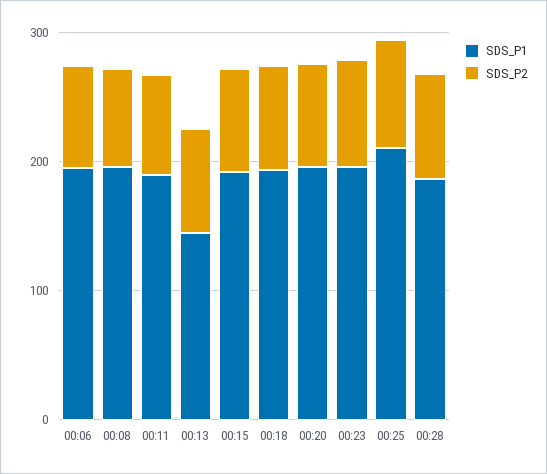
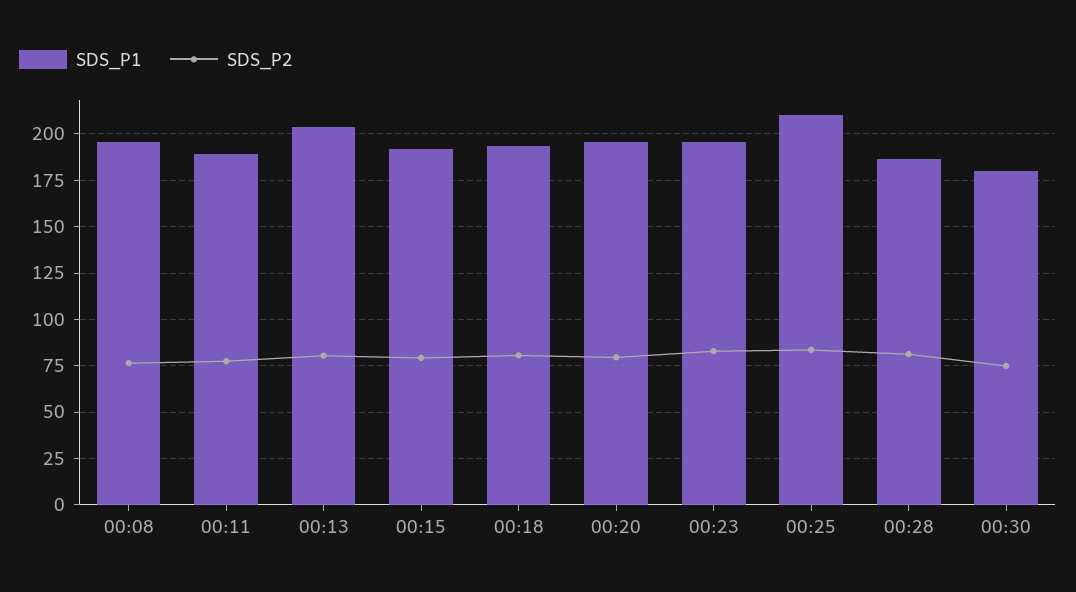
SDS_P1, 00:06: 200 -> none
SDS_P2, 00:06: 80 -> none
SDS_P1, 00:13: 140 -> 205
SDS_P1, 00:30: none -> 180
SDS_P2, 00:30: none -> 75

